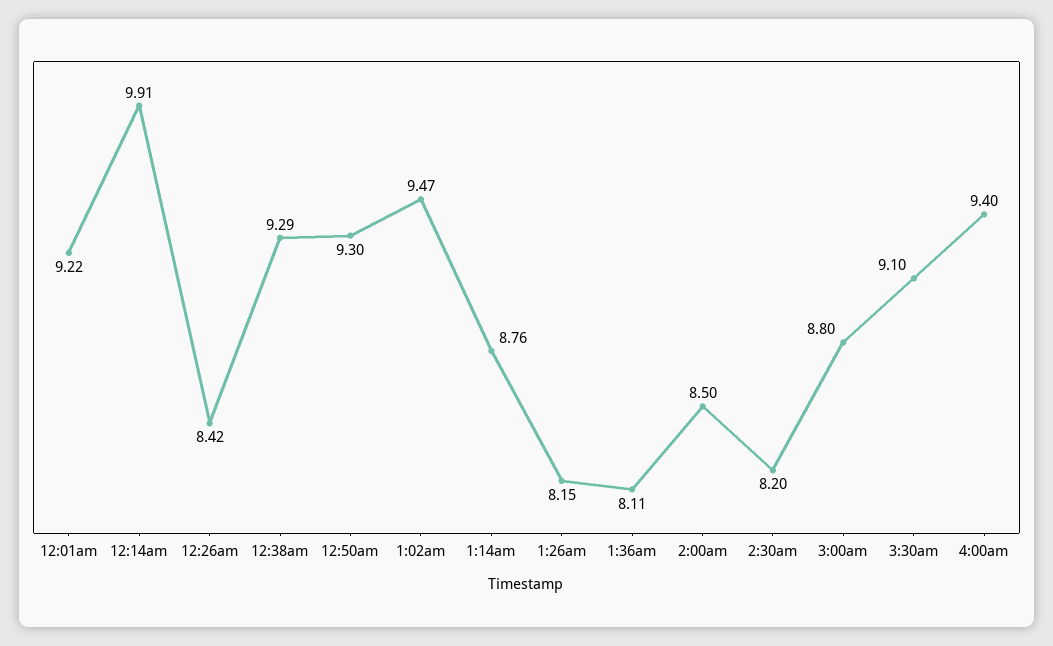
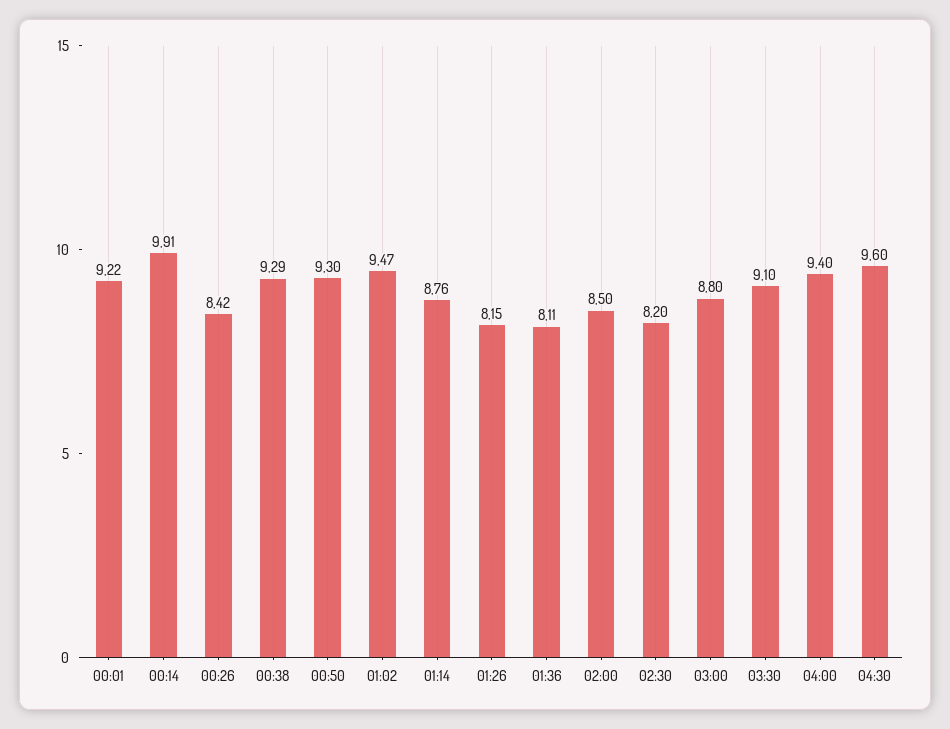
04:30: none -> 9.6

